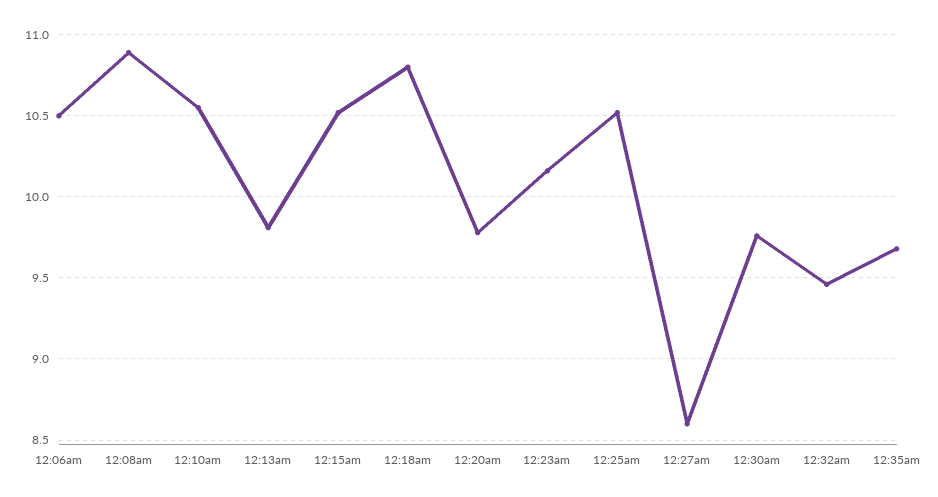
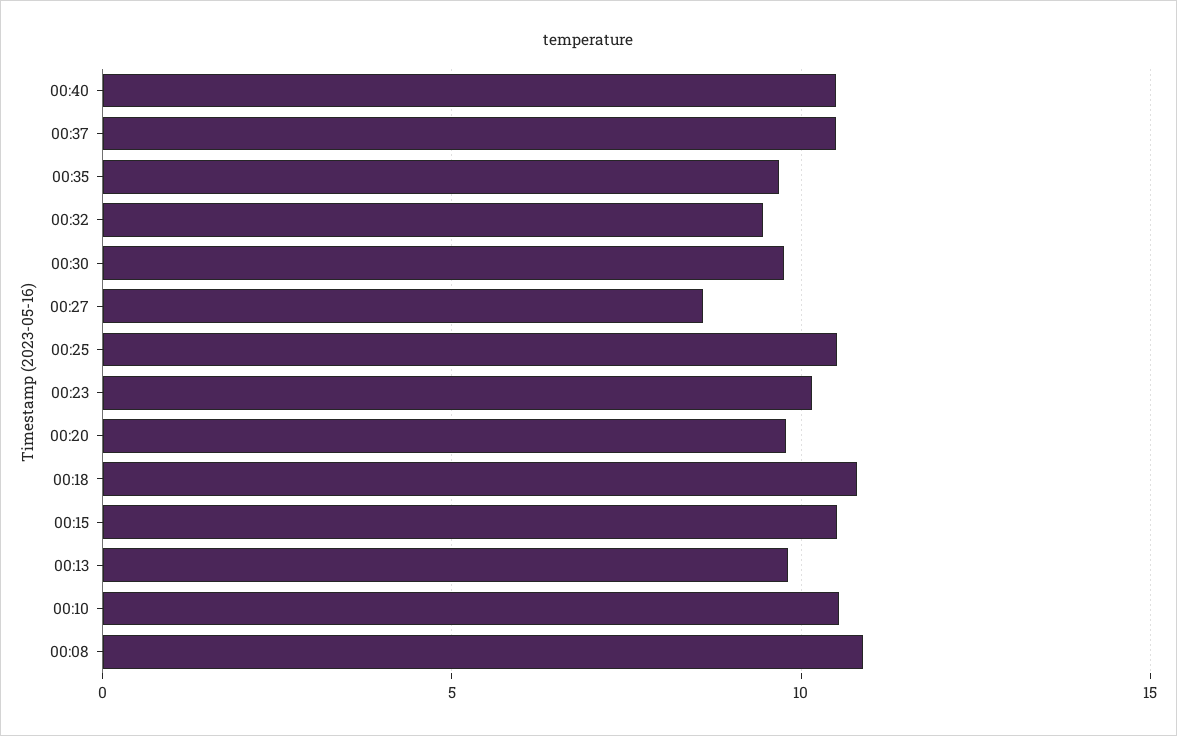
12:06am: 10.5 -> none
00:40: none -> 10.5
00:37: none -> 10.5

